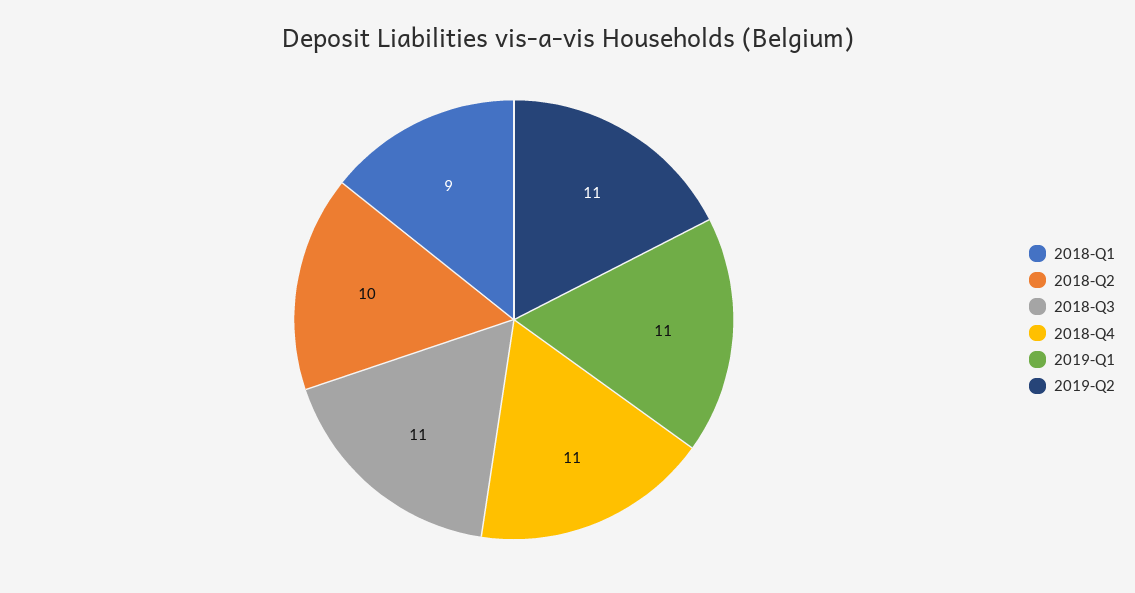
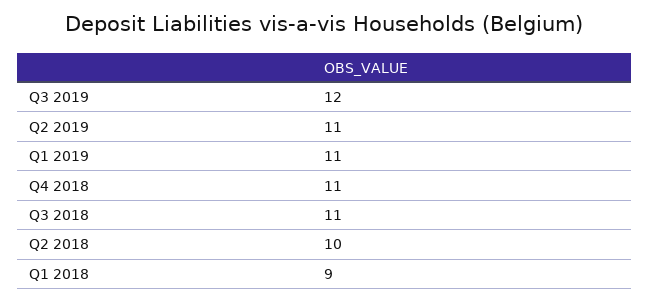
Q3 2019: none -> 12

